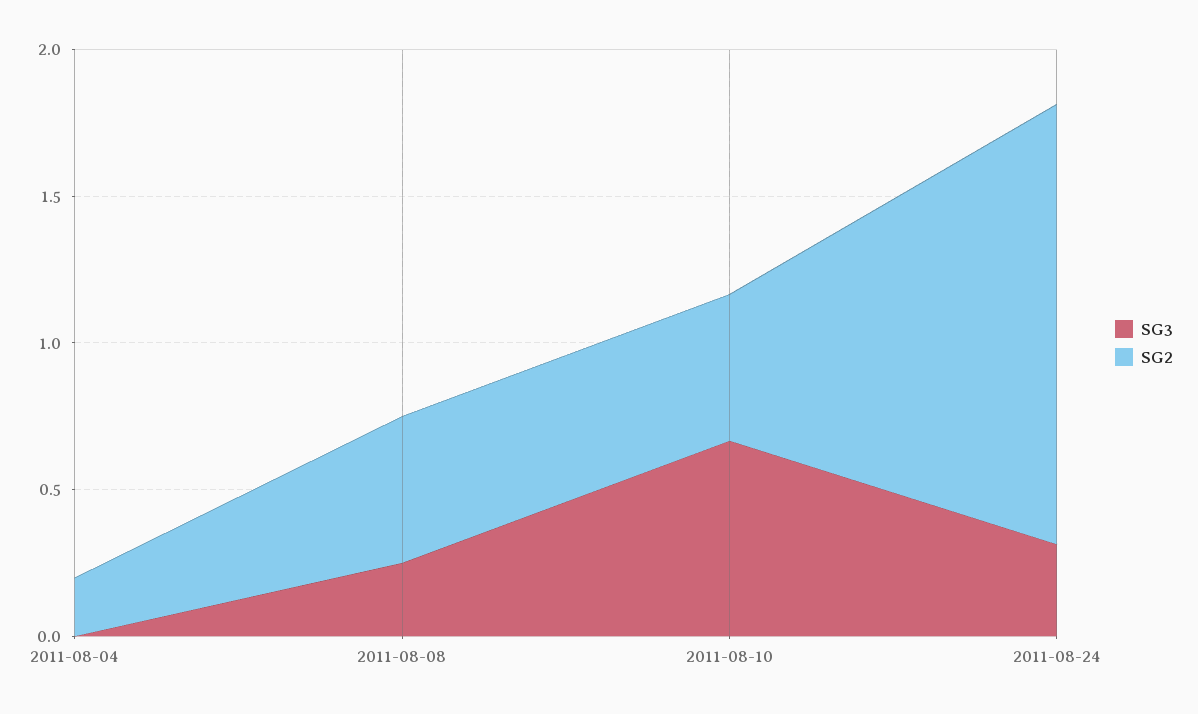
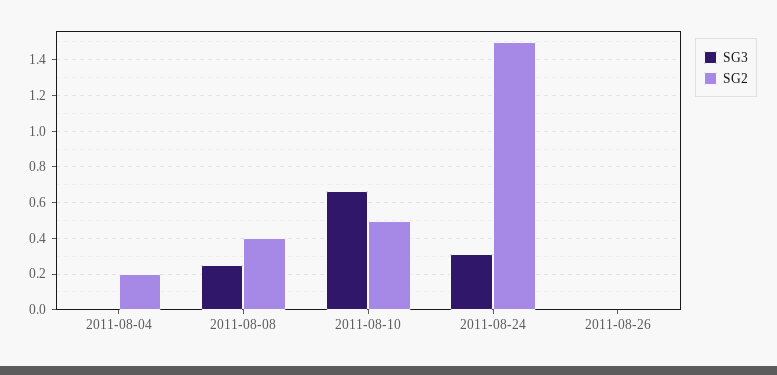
SG2, 2011-08-08: 0.5 -> 0.4
SG3, 2011-08-26: none -> 0
SG2, 2011-08-26: none -> 0

